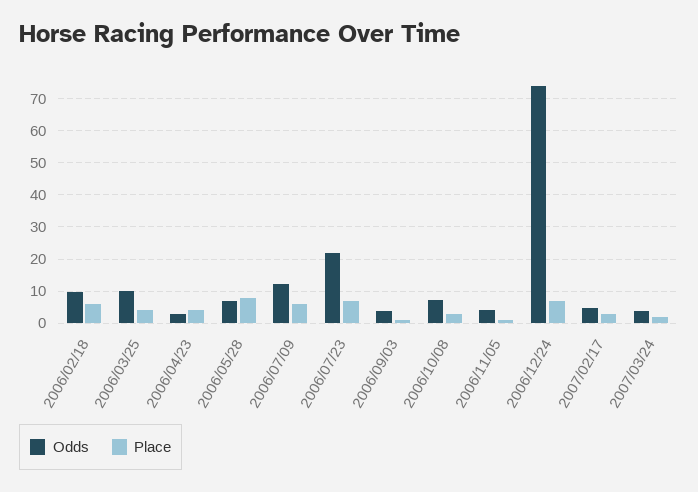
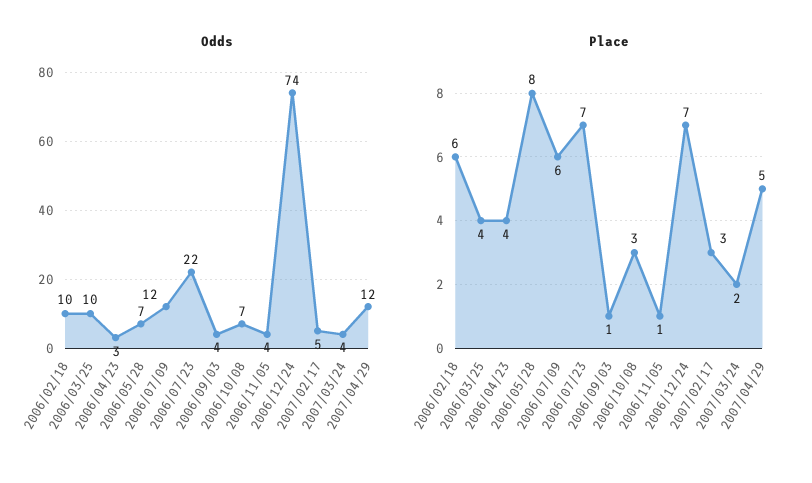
Odds, 2007/04/29: none -> 12
Place, 2007/04/29: none -> 5

